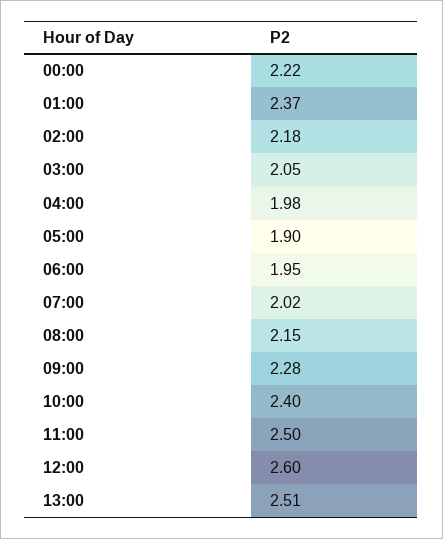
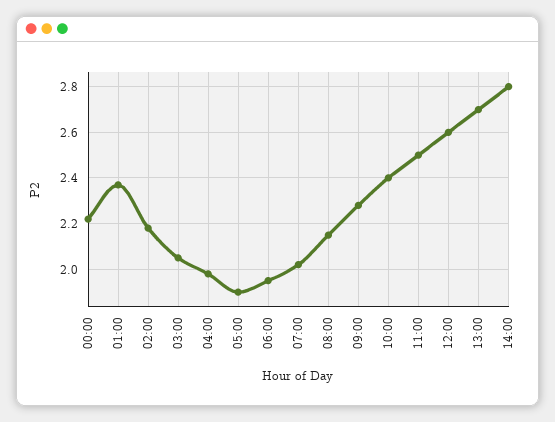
13:00: 2.51 -> 2.7
14:00: none -> 2.8

